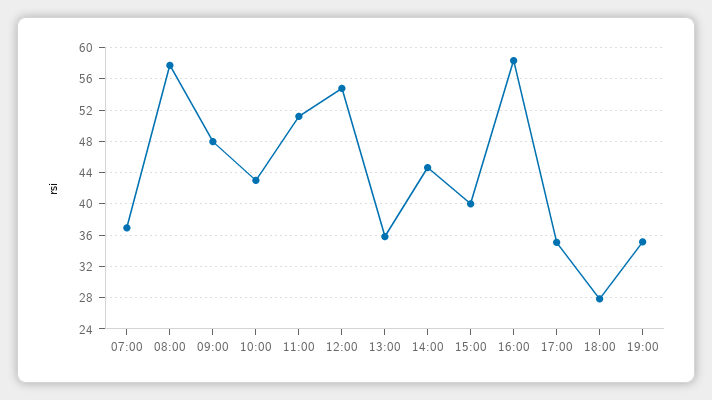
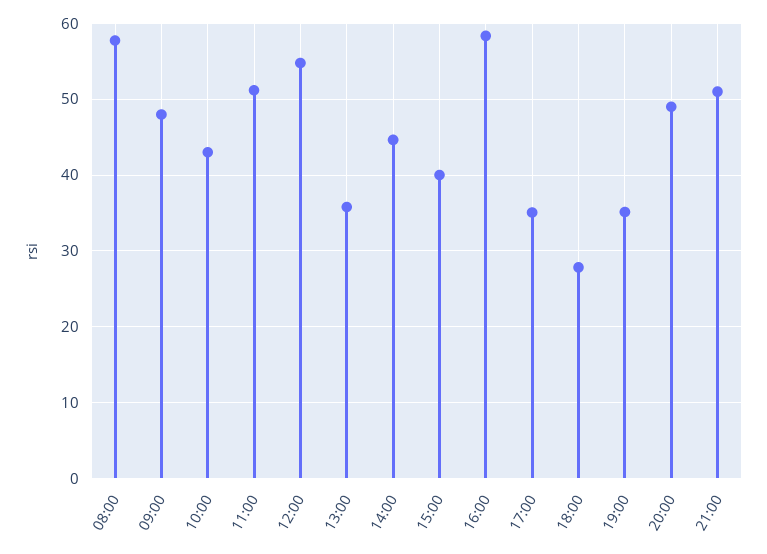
07:00: 37 -> none
20:00: none -> 49
21:00: none -> 51

